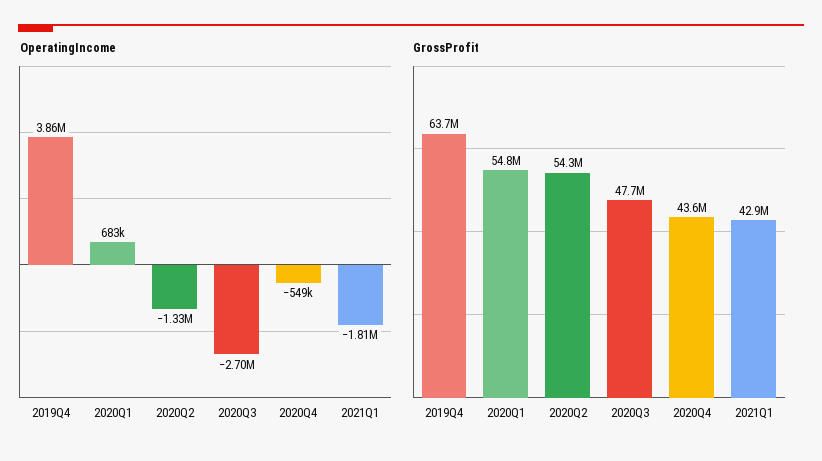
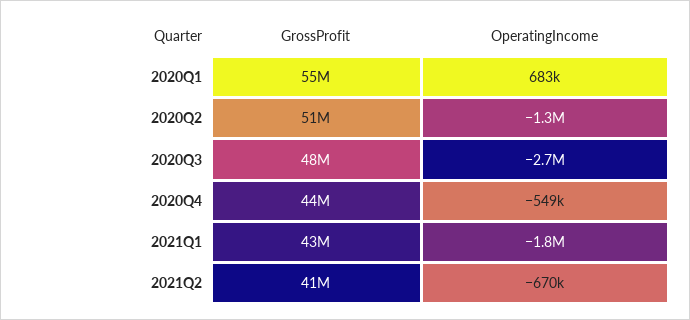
OperatingIncome, 2019Q4: 3860000 -> none
GrossProfit, 2019Q4: 63700000 -> none
GrossProfit, 2020Q2: 54300000 -> 51000000
GrossProfit, 2021Q2: none -> 41000000
OperatingIncome, 2021Q2: none -> -670000

